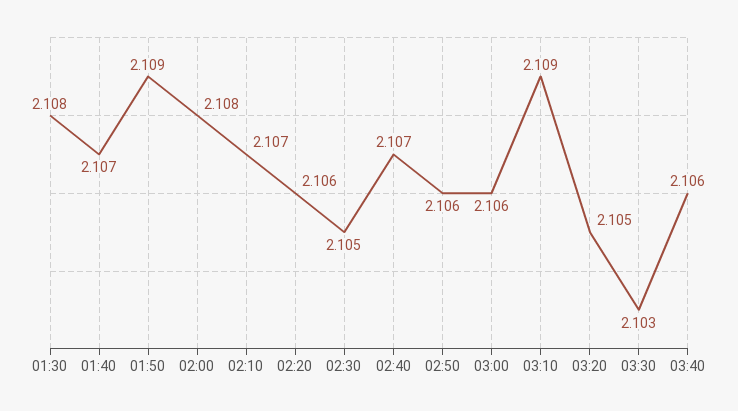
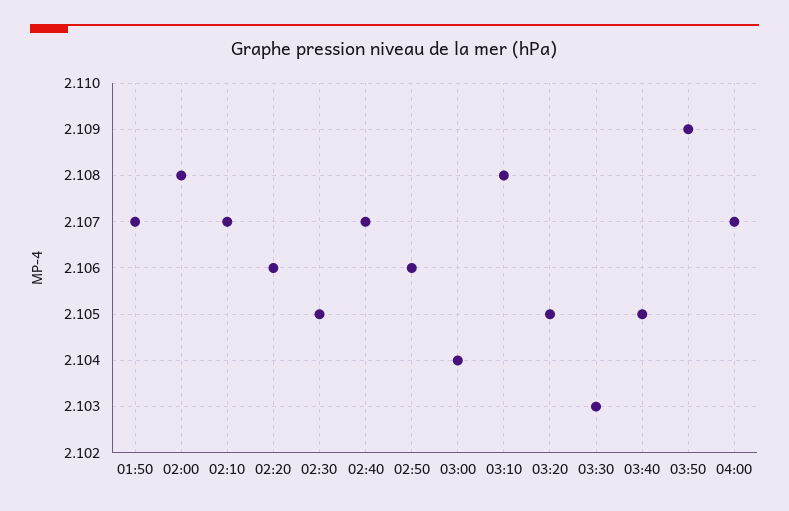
01:30: 2.108 -> none
01:40: 2.107 -> none
01:50: 2.109 -> 2.107
03:00: 2.106 -> 2.104
03:10: 2.109 -> 2.108
03:40: 2.106 -> 2.105
03:50: none -> 2.109
04:00: none -> 2.107

